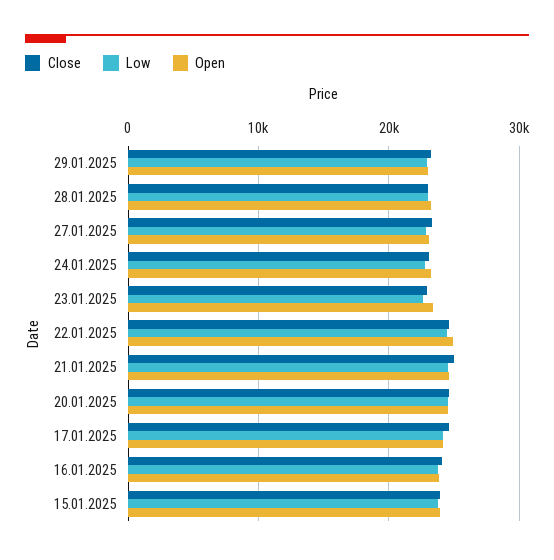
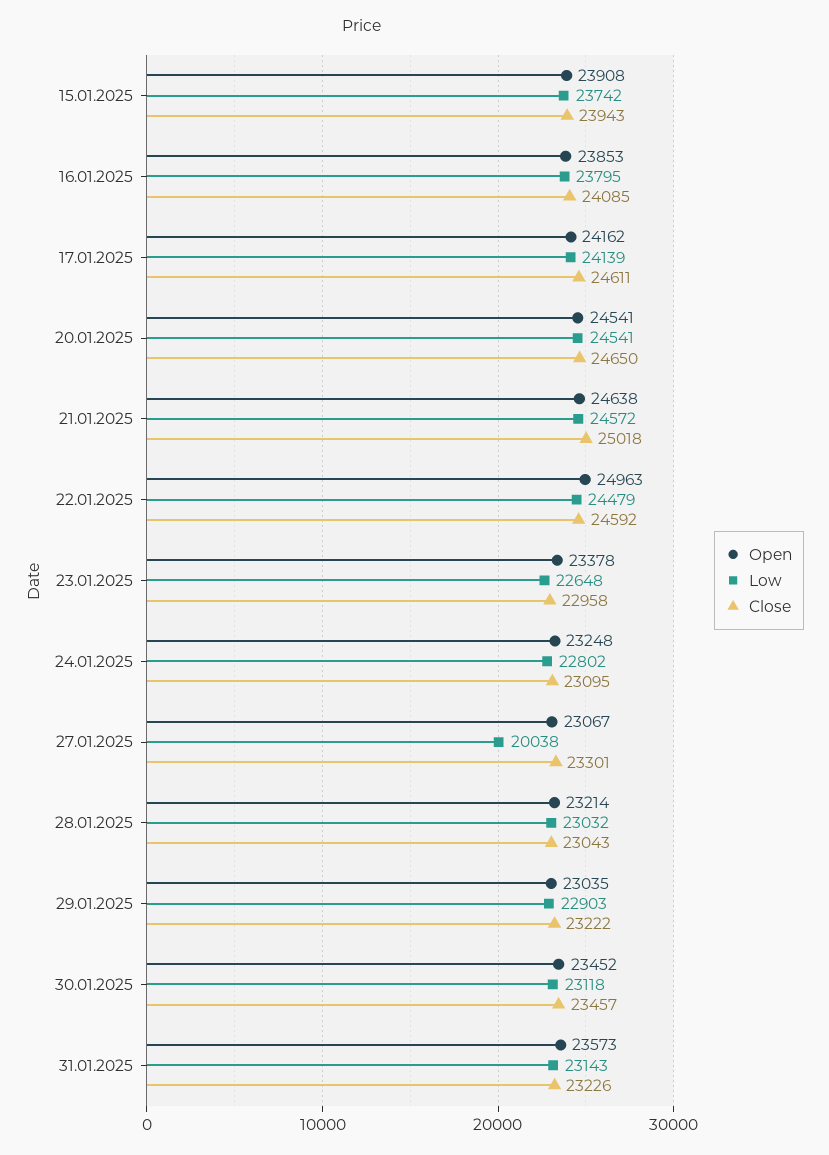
Low, 27.01.2025: 23000 -> 20038
Open, 30.01.2025: none -> 23452
Low, 30.01.2025: none -> 23118
Close, 30.01.2025: none -> 23457
Open, 31.01.2025: none -> 23573
Low, 31.01.2025: none -> 23143
Close, 31.01.2025: none -> 23226

